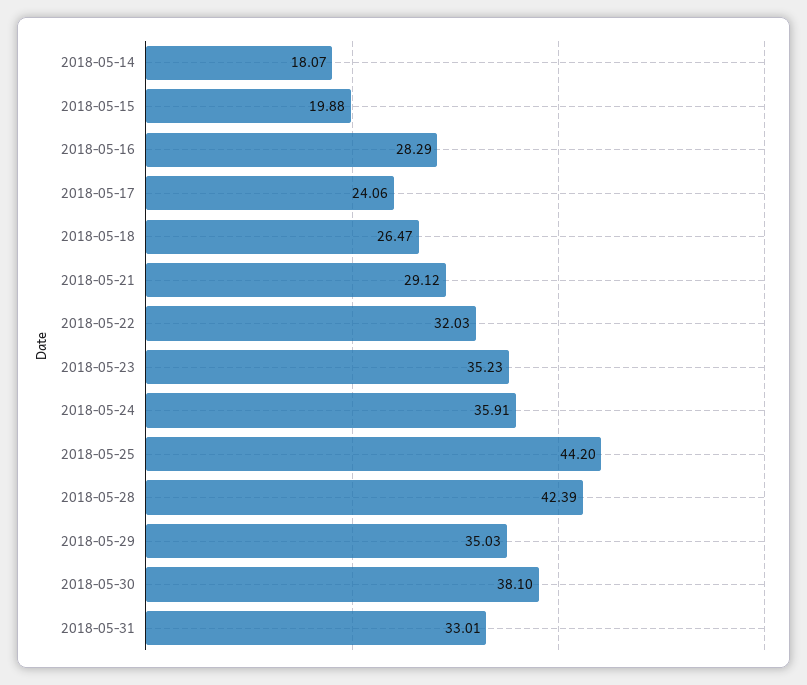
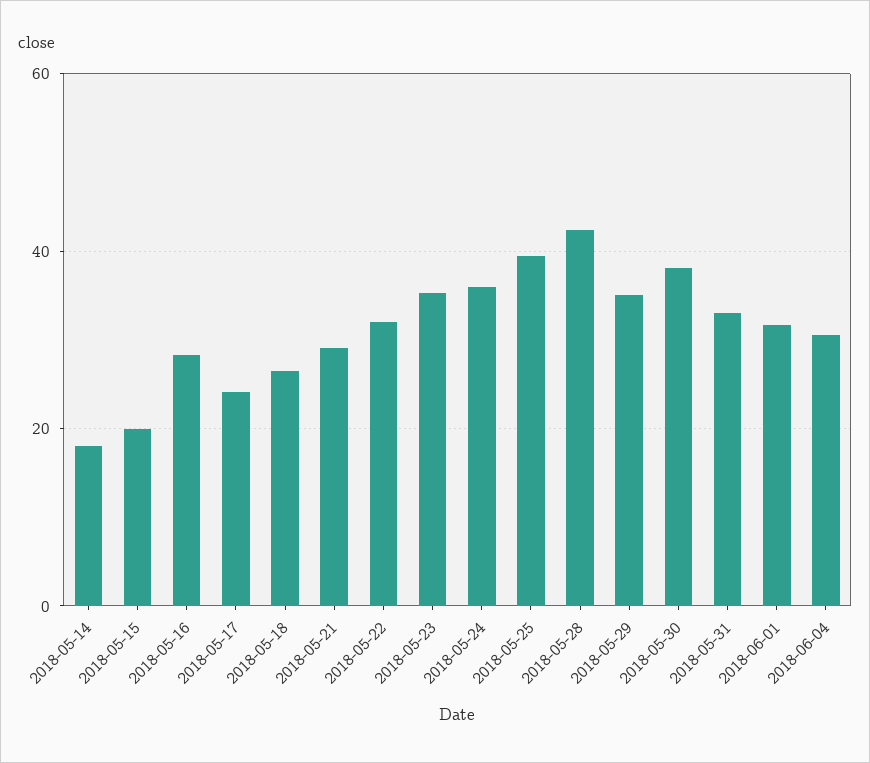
2018-05-25: 44.2 -> 40
2018-06-01: none -> 32
2018-06-04: none -> 30

